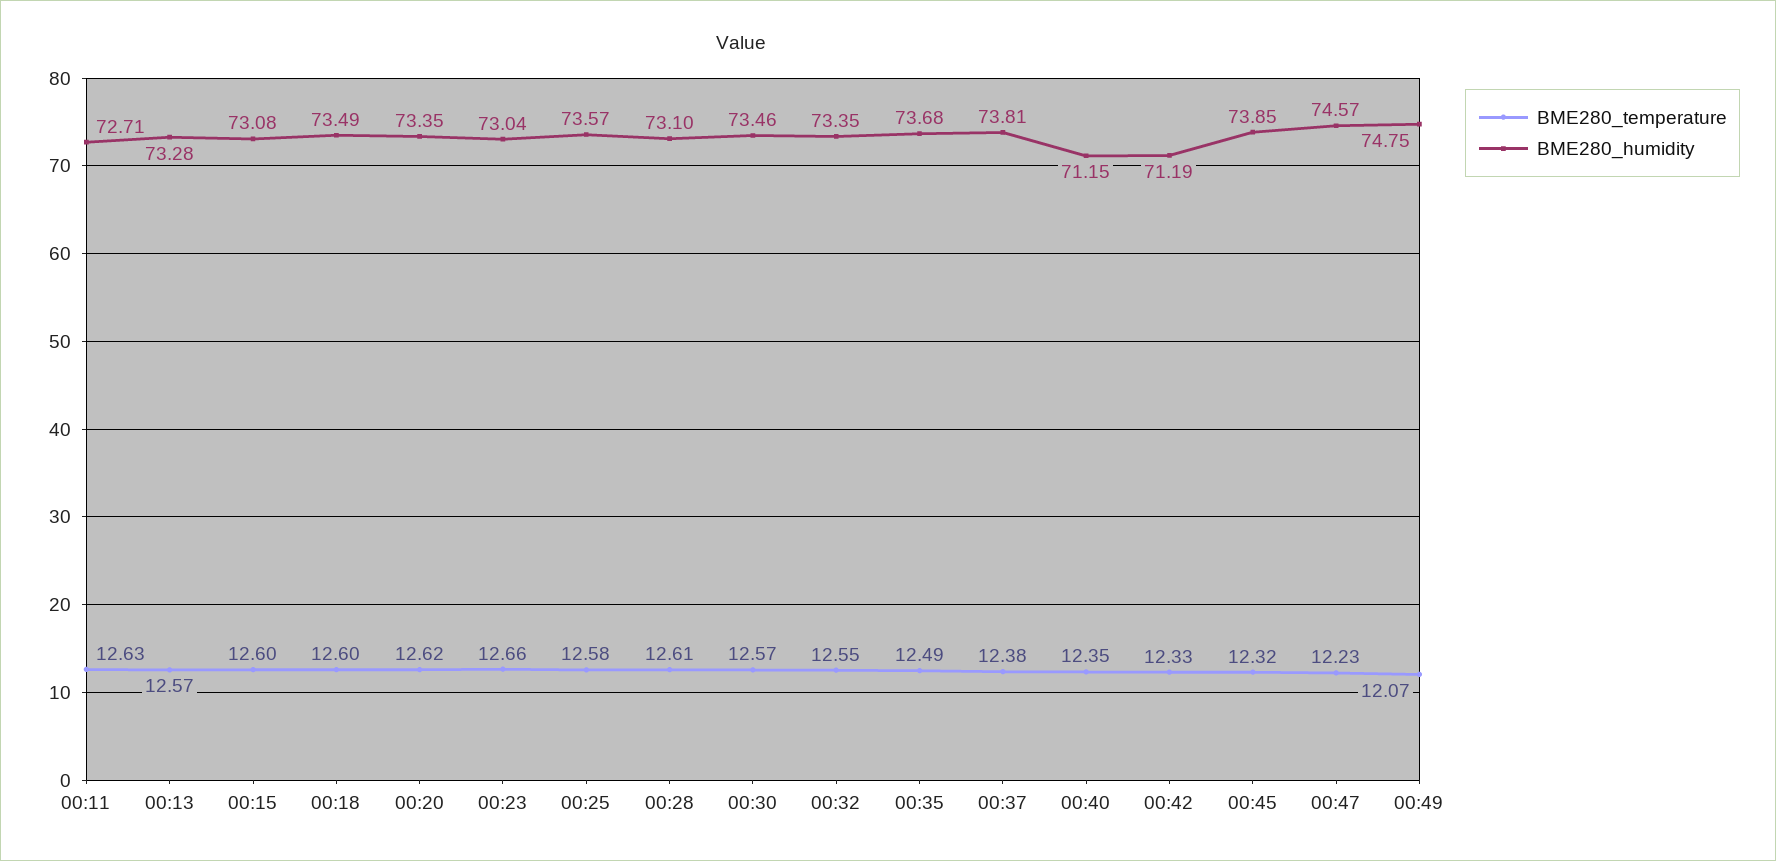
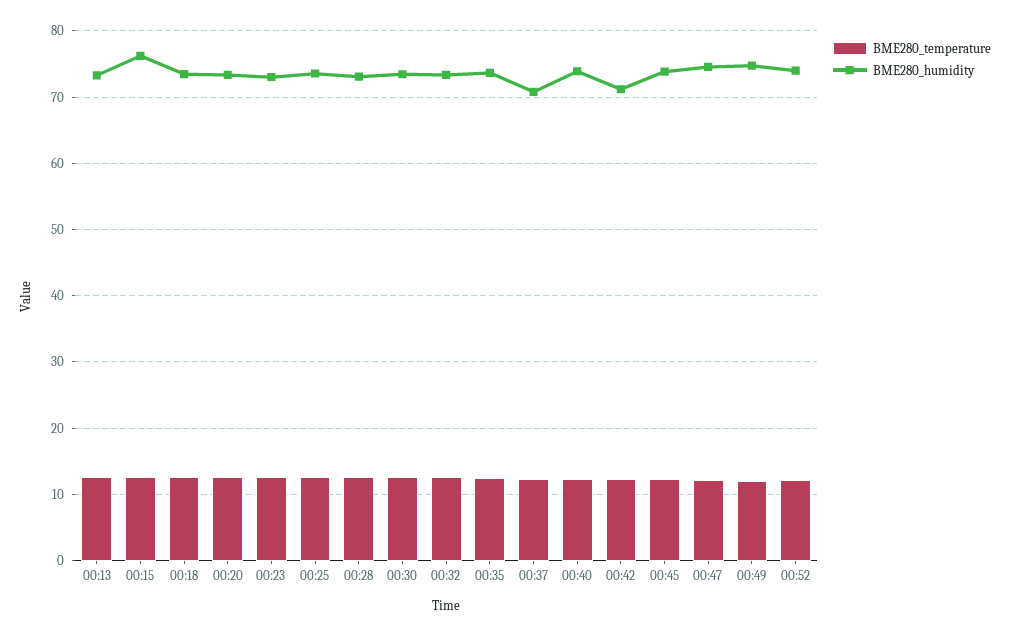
BME280_temperature, 00:11: 12.63 -> none
BME280_humidity, 00:11: 72.71 -> none
BME280_humidity, 00:15: 73.08 -> 76
BME280_humidity, 00:37: 73.81 -> 71
BME280_humidity, 00:40: 71.15 -> 74
BME280_temperature, 00:52: none -> 12
BME280_humidity, 00:52: none -> 74

